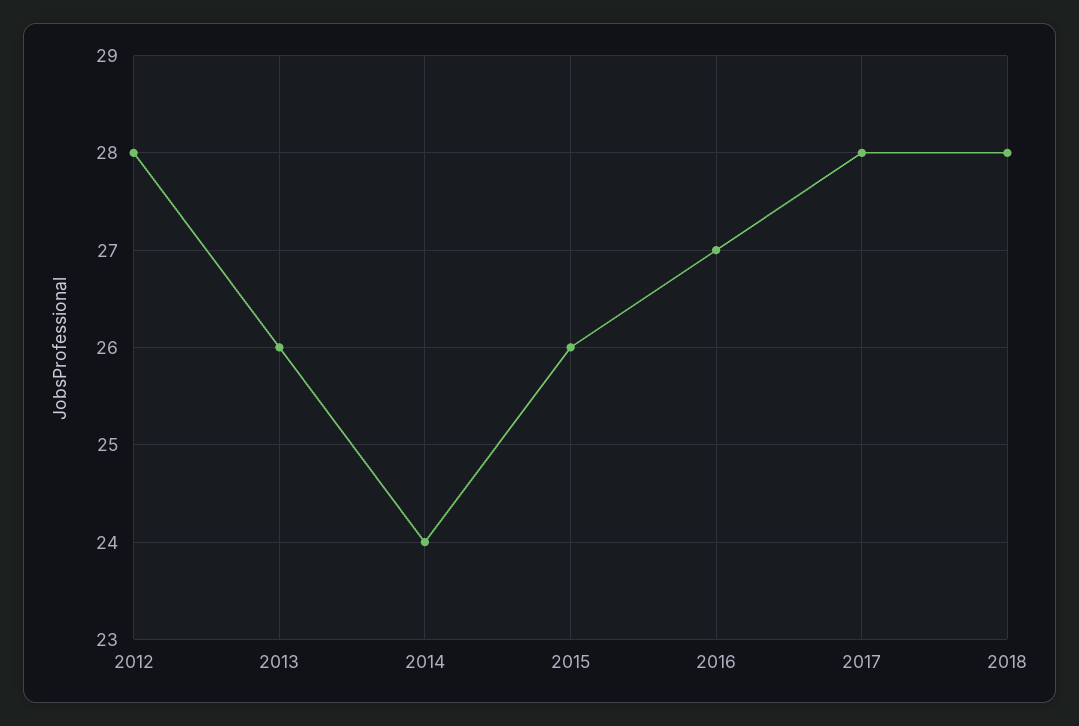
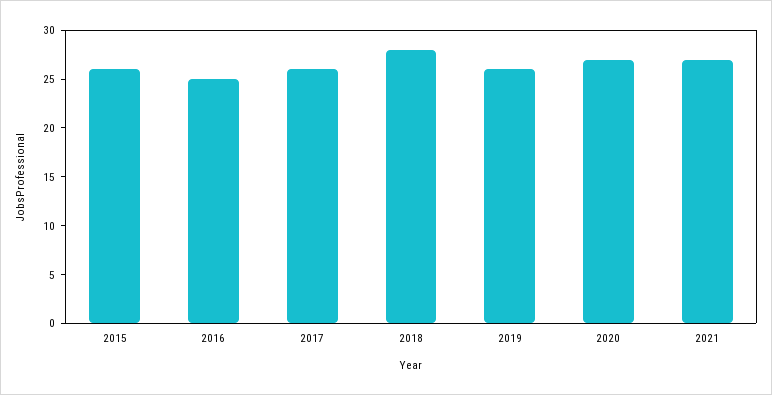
2012: 28 -> none
2013: 26 -> none
2014: 24 -> none
2016: 27 -> 25
2017: 28 -> 26
2019: none -> 26
2020: none -> 27
2021: none -> 27

